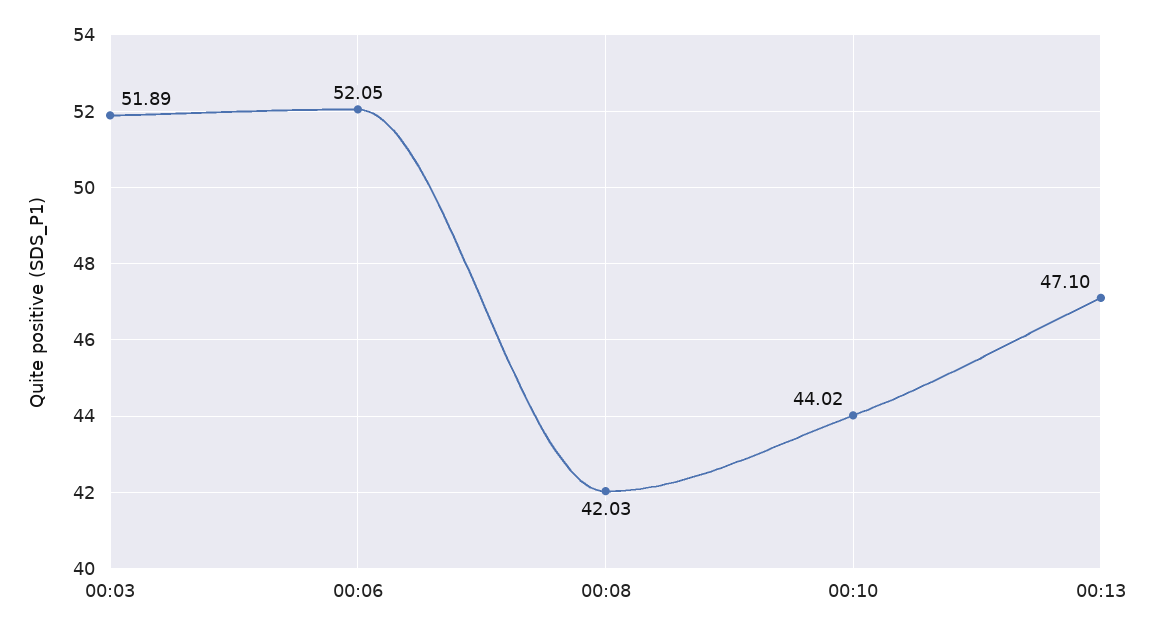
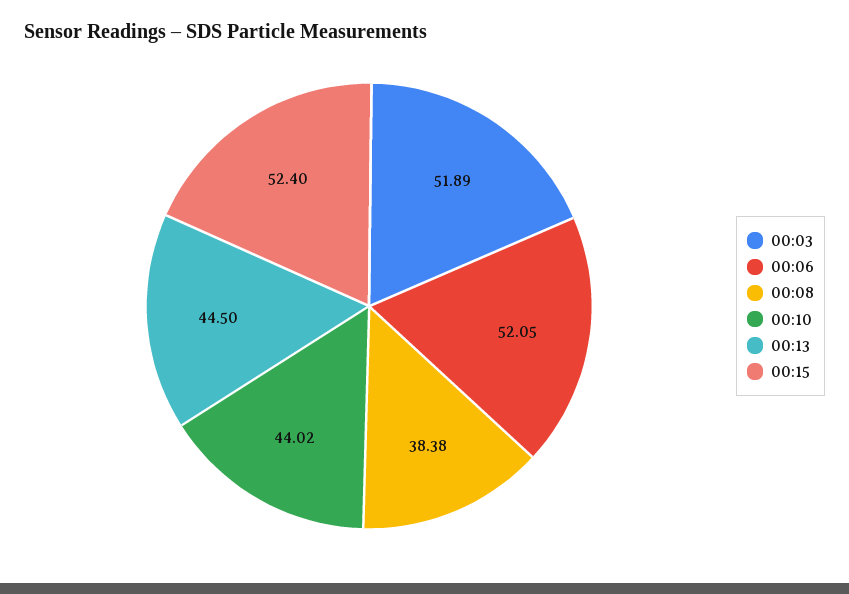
00:08: 42.03 -> 38.38
00:13: 47.1 -> 44.5
00:15: none -> 52.4

